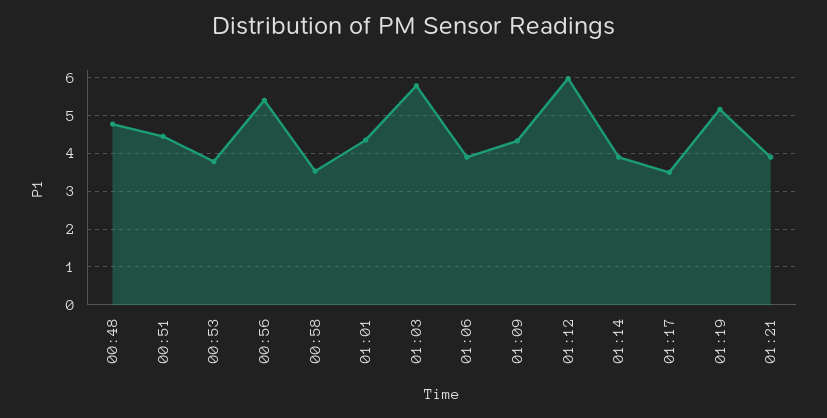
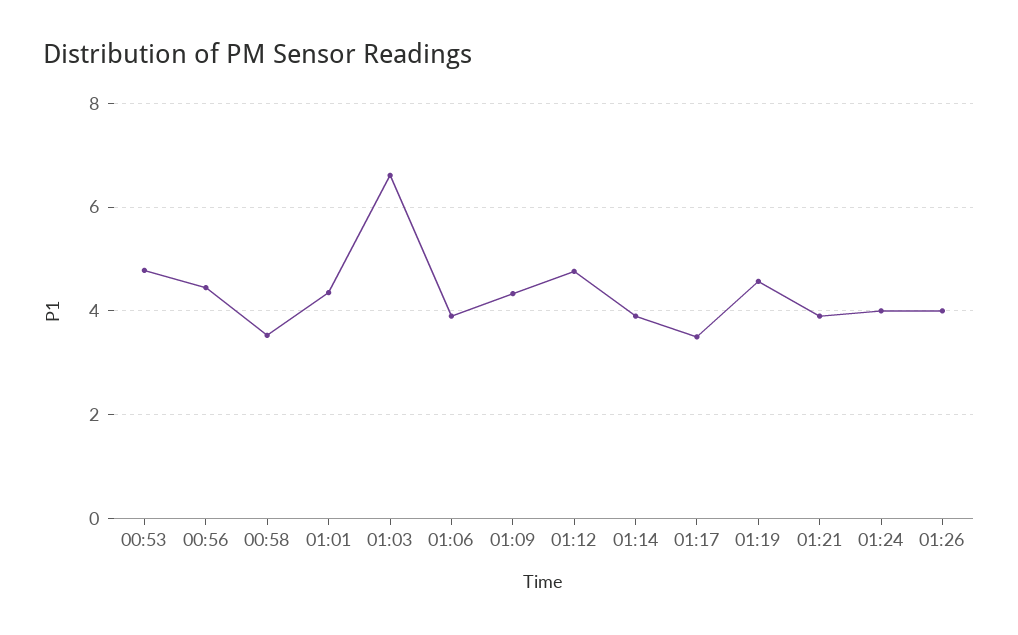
00:48: 4.8 -> none
00:51: 4.4 -> none
00:53: 3.8 -> 4.8
00:56: 5.4 -> 4.4
01:03: 5.8 -> 6.6
01:12: 6 -> 4.8
01:19: 5.2 -> 4.6
01:24: none -> 4
01:26: none -> 4

